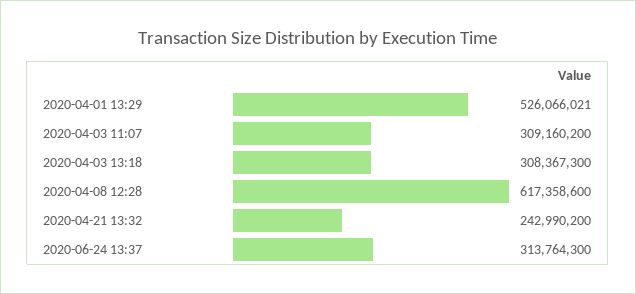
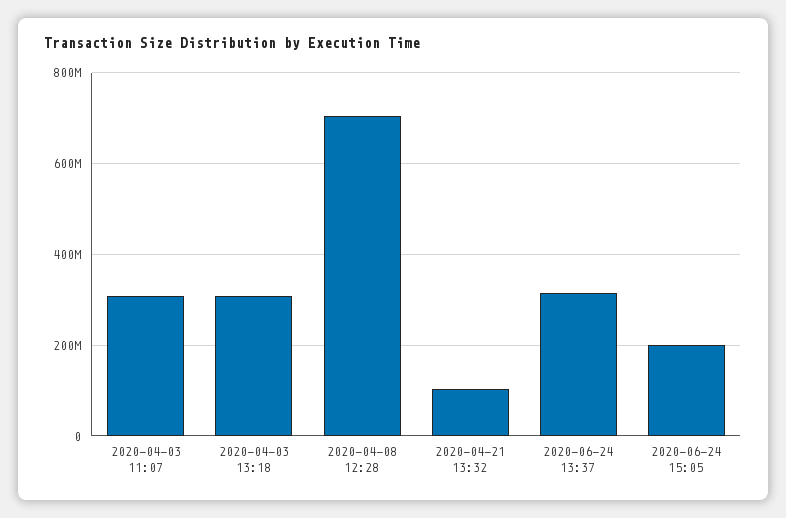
2020-04-01 13:29: 526066021 -> none
2020-04-08 12:28: 617358600 -> 700000000
2020-04-21 13:32: 242990200 -> 100000000
2020-06-24 15:05: none -> 200000000

